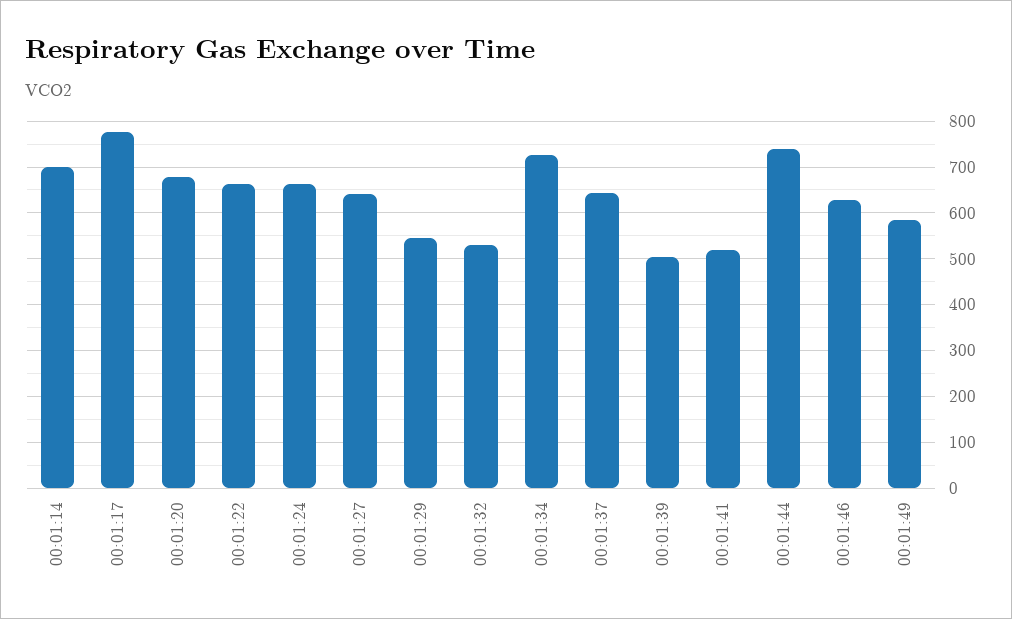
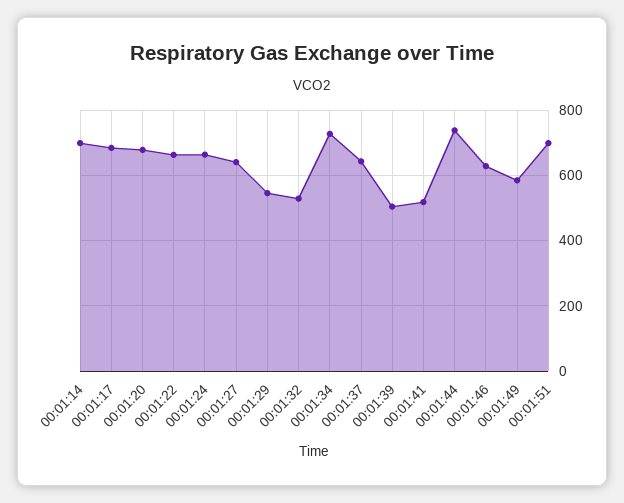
00:01:17: 780 -> 680
00:01:51: none -> 700

